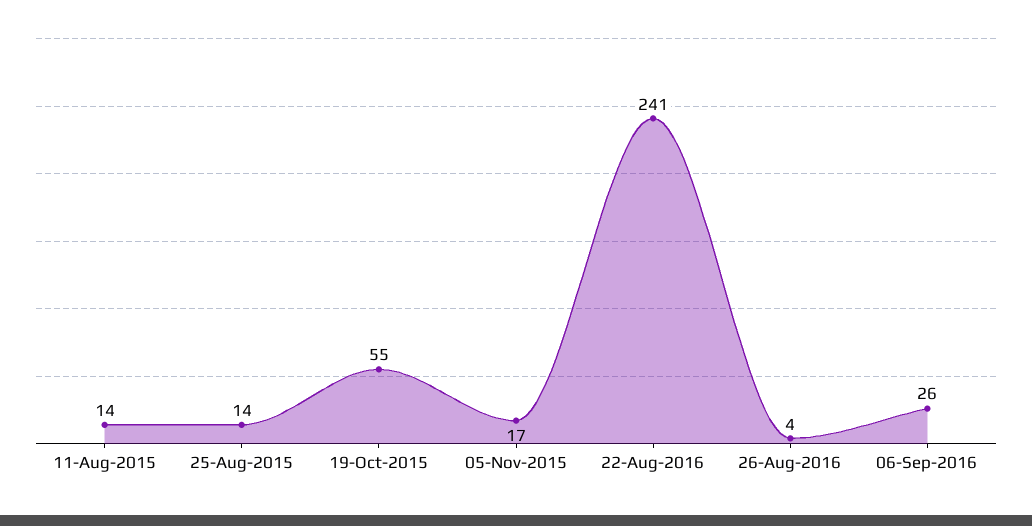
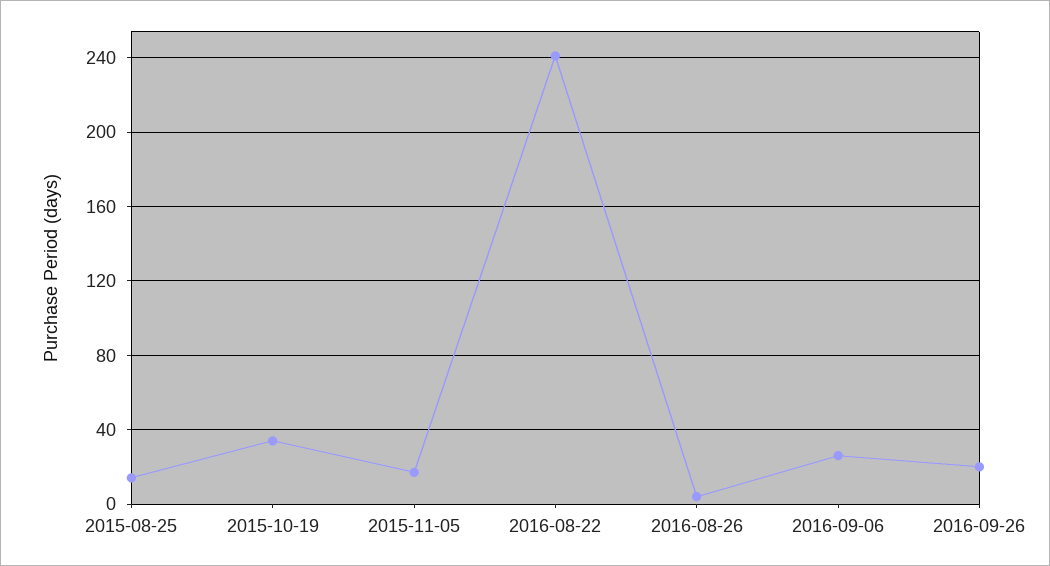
11-Aug-2015: 14 -> none
19-Oct-2015: 55 -> 35
2016-09-26: none -> 20

